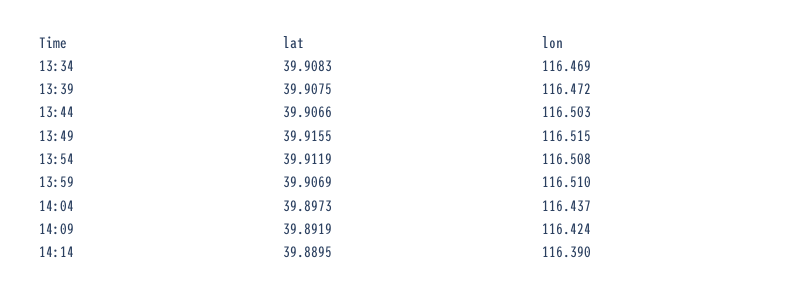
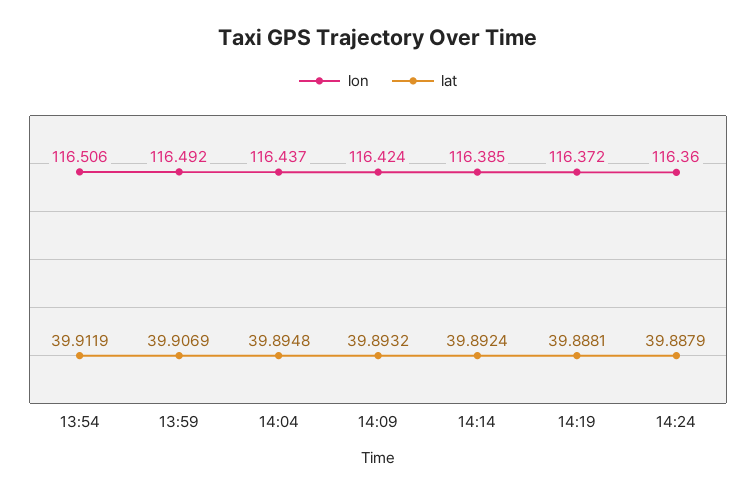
lat, 13:34: 39.9083 -> none
lon, 13:34: 116.469 -> none
lat, 13:39: 39.9075 -> none
lon, 13:39: 116.472 -> none
lat, 13:44: 39.9066 -> none
lon, 13:44: 116.503 -> none
lat, 13:49: 39.9155 -> none
lon, 13:49: 116.515 -> none
lon, 13:54: 116.508 -> 116.506
lon, 13:59: 116.51 -> 116.492
lat, 14:04: 39.8973 -> 39.8948
lat, 14:09: 39.8919 -> 39.8932
lat, 14:14: 39.8895 -> 39.8924
lon, 14:14: 116.39 -> 116.385
lon, 14:19: none -> 116.372
lat, 14:19: none -> 39.8881
lon, 14:24: none -> 116.36
lat, 14:24: none -> 39.8879

